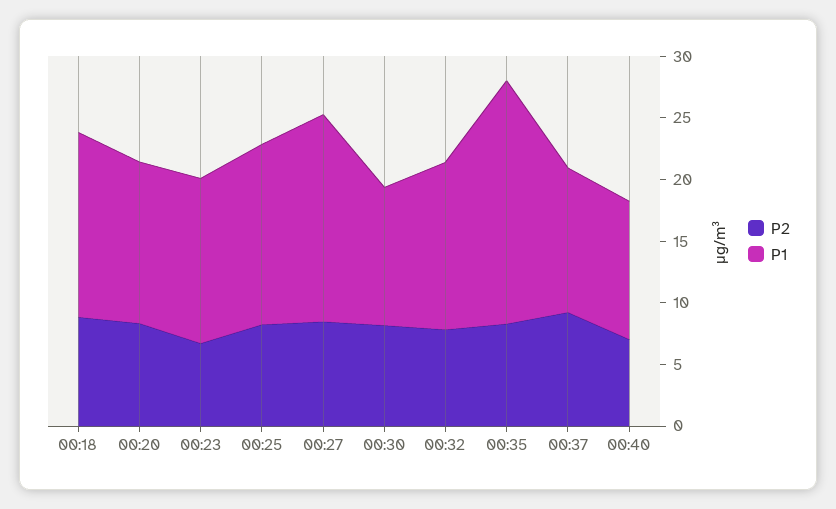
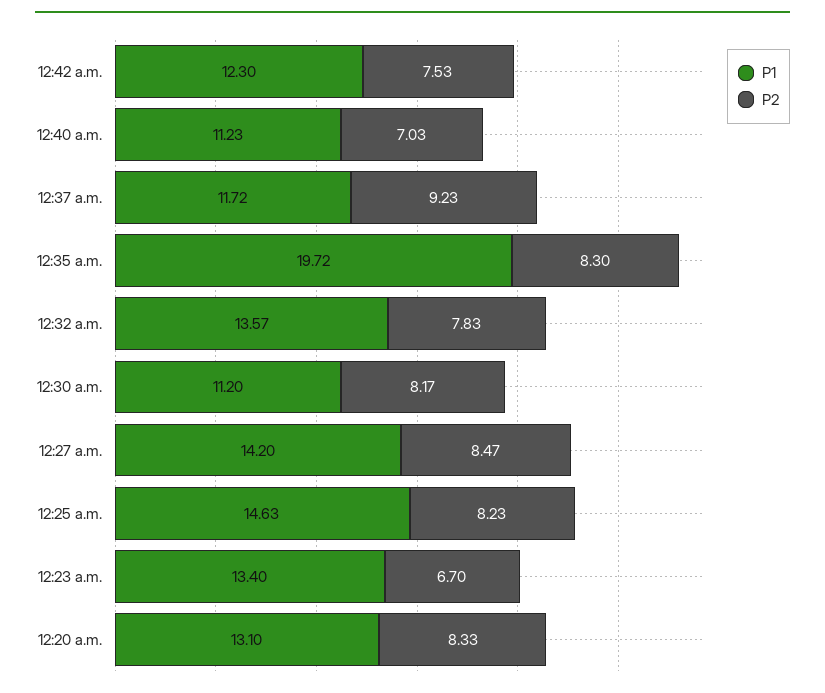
P2, 00:18: 9 -> none
P1, 00:18: 15 -> none
P1, 00:27: 17 -> 14.2
P1, 12:42 a.m.: none -> 12.3
P2, 12:42 a.m.: none -> 7.53

